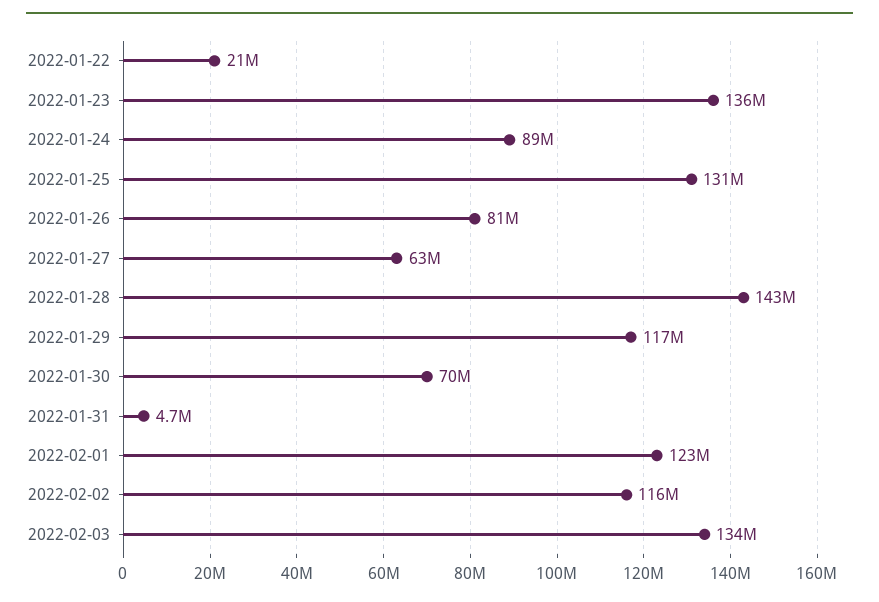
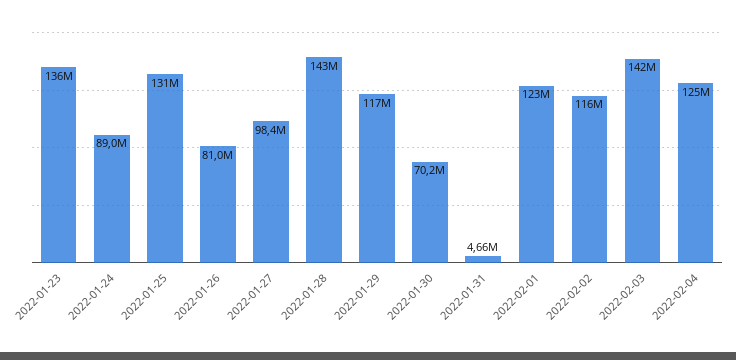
2022-01-22: 21000000 -> none
2022-01-27: 63000000 -> 98400000
2022-02-03: 134000000 -> 142000000
2022-02-04: none -> 125000000

